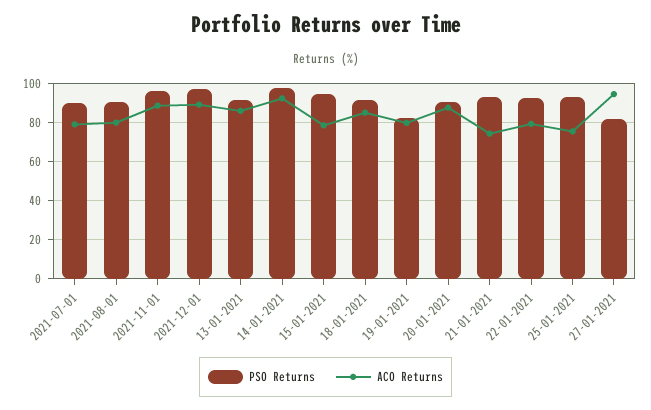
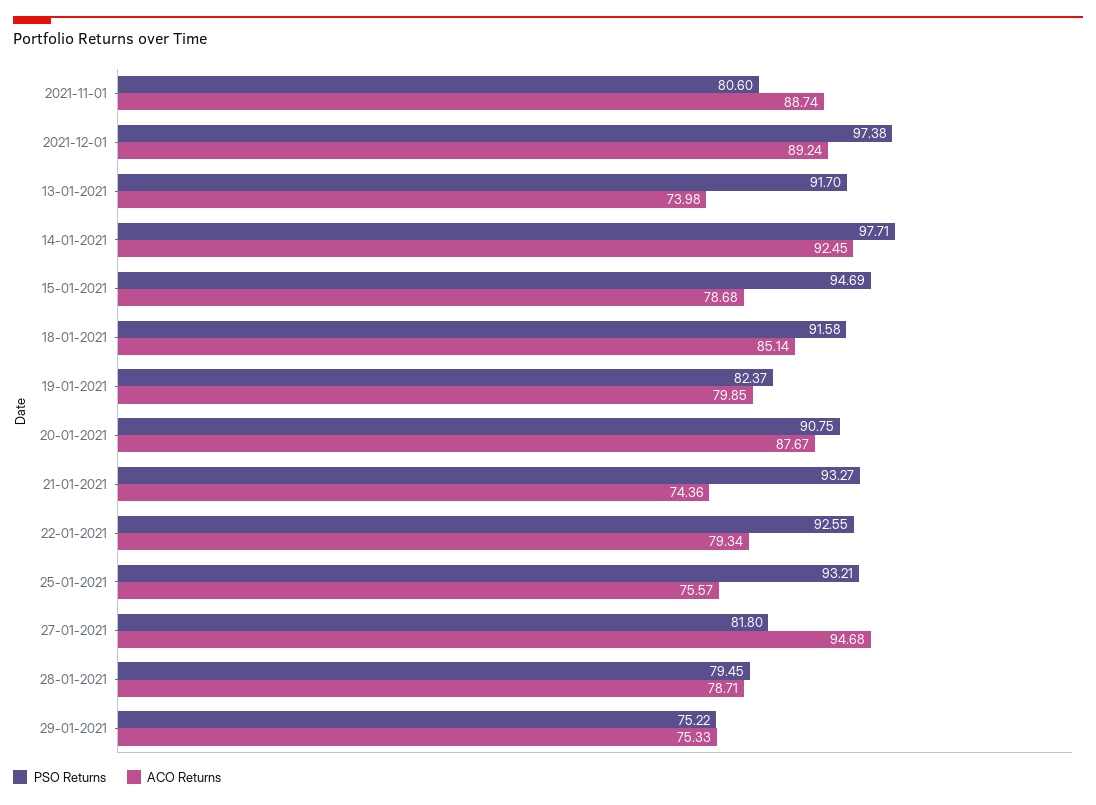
PSO Returns, 2021-07-01: 90 -> none
ACO Returns, 2021-07-01: 80 -> none
PSO Returns, 2021-08-01: 90 -> none
ACO Returns, 2021-08-01: 80 -> none
PSO Returns, 2021-11-01: 95 -> 80.6
ACO Returns, 13-01-2021: 85 -> 73.98
PSO Returns, 28-01-2021: none -> 79.45
ACO Returns, 28-01-2021: none -> 78.71
PSO Returns, 29-01-2021: none -> 75.22
ACO Returns, 29-01-2021: none -> 75.33

